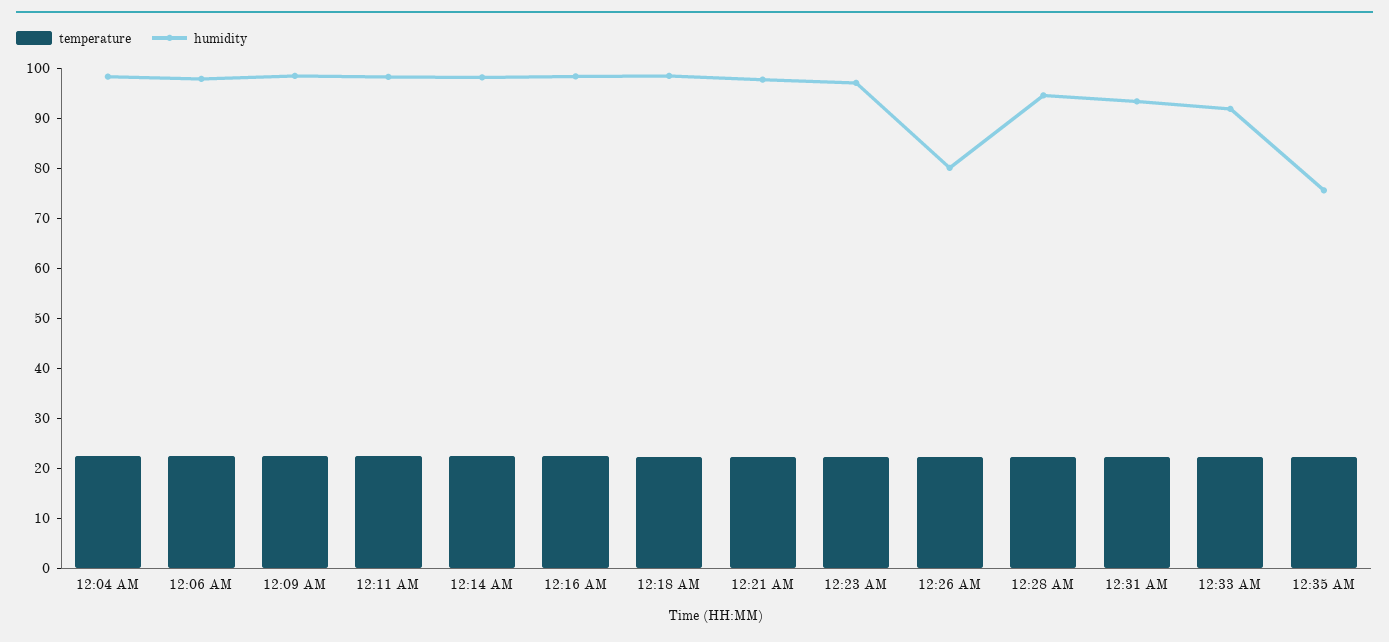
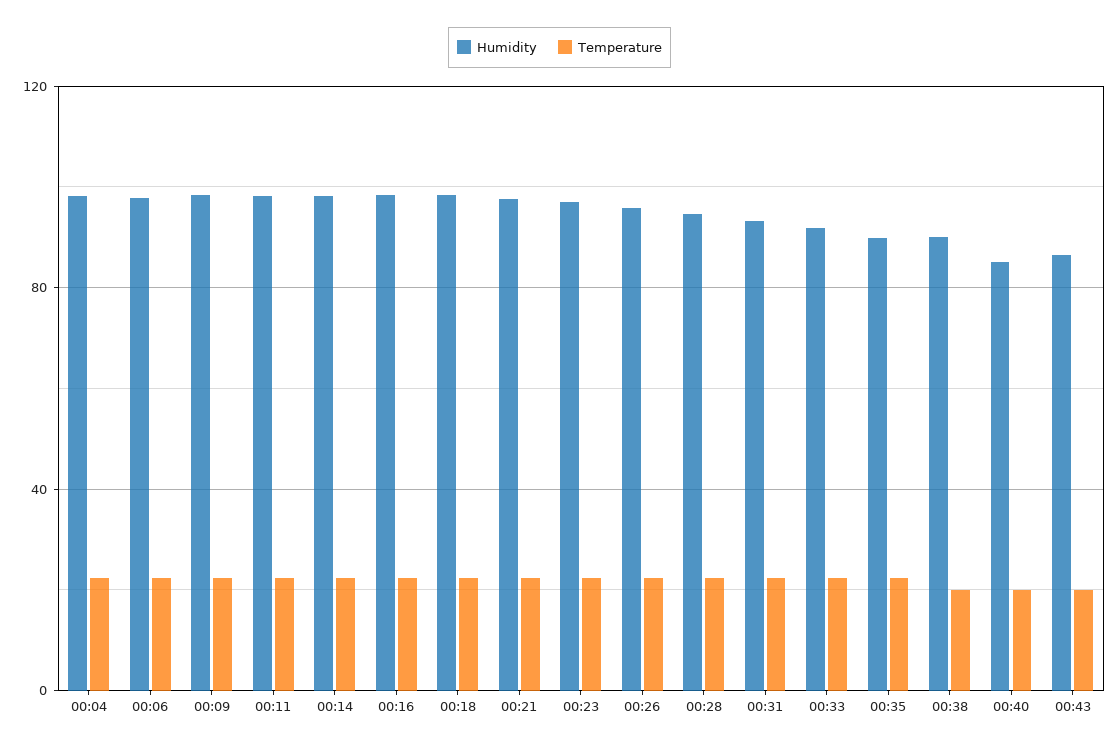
humidity, 12:26 AM: 80 -> 95
humidity, 12:35 AM: 76 -> 90
humidity, 00:38: none -> 90
temperature, 00:38: none -> 20
humidity, 00:40: none -> 85
temperature, 00:40: none -> 20
humidity, 00:43: none -> 85
temperature, 00:43: none -> 20

